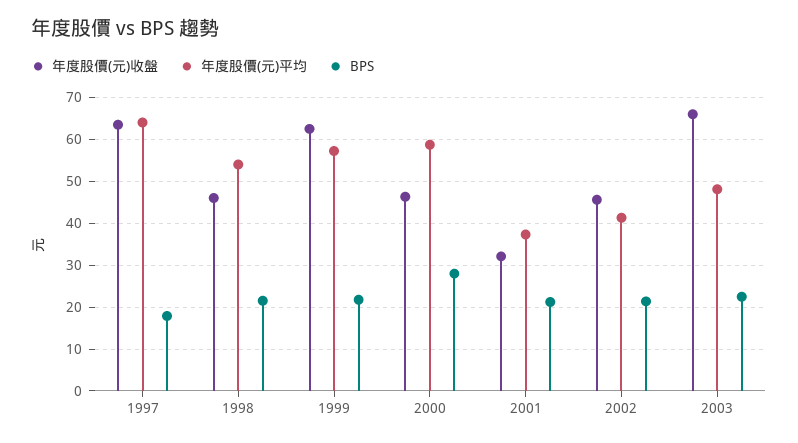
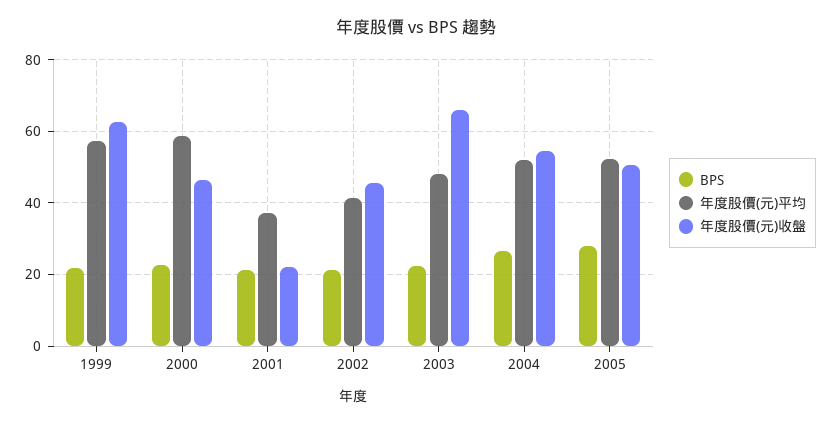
年度股價(元)收盤, 1997: 64 -> none
年度股價(元)平均, 1997: 64 -> none
BPS, 1997: 18 -> none
年度股價(元)收盤, 1998: 46 -> none
年度股價(元)平均, 1998: 54 -> none
BPS, 1998: 22 -> none
BPS, 2000: 28 -> 22
年度股價(元)收盤, 2001: 32 -> 22
BPS, 2004: none -> 26
年度股價(元)平均, 2004: none -> 52
年度股價(元)收盤, 2004: none -> 54
BPS, 2005: none -> 28
年度股價(元)平均, 2005: none -> 52
年度股價(元)收盤, 2005: none -> 50

